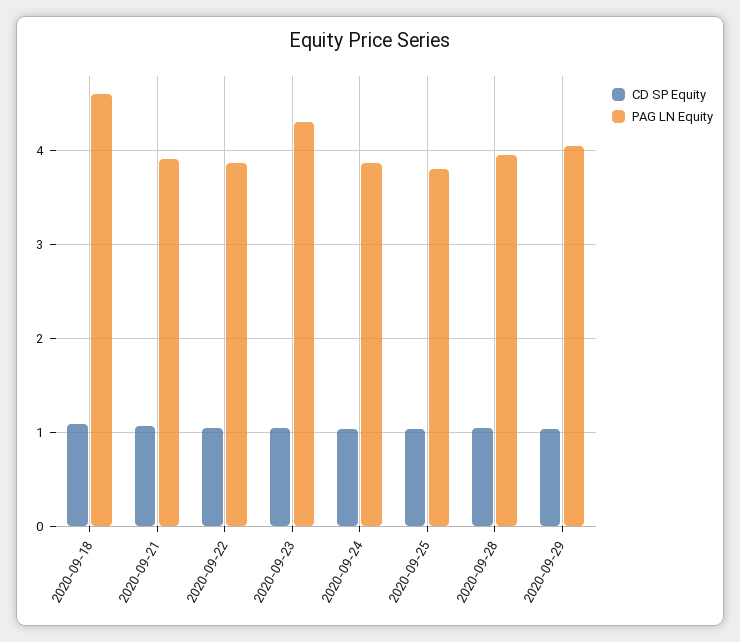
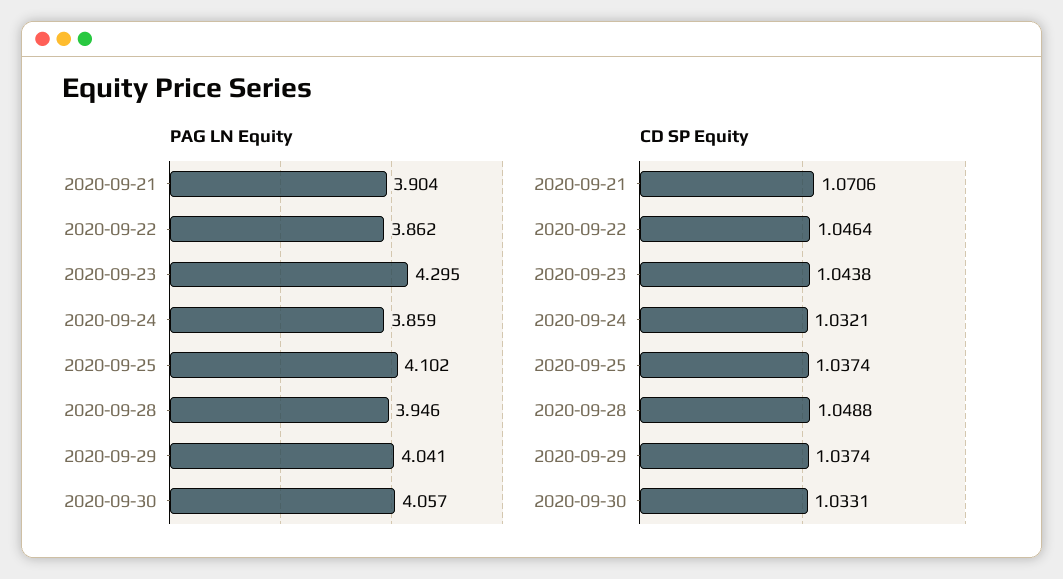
CD SP Equity, 2020-09-18: 1.1 -> none
PAG LN Equity, 2020-09-18: 4.6 -> none
PAG LN Equity, 2020-09-25: 3.8 -> 4.102
PAG LN Equity, 2020-09-30: none -> 4.057
CD SP Equity, 2020-09-30: none -> 1.0331

